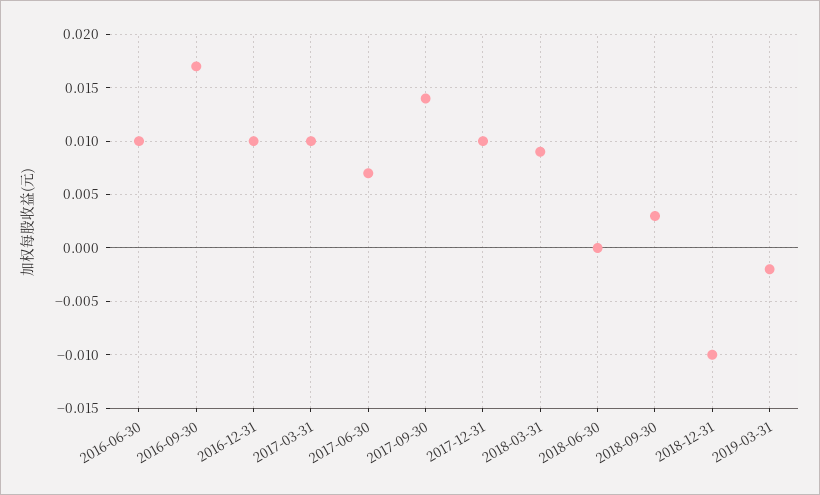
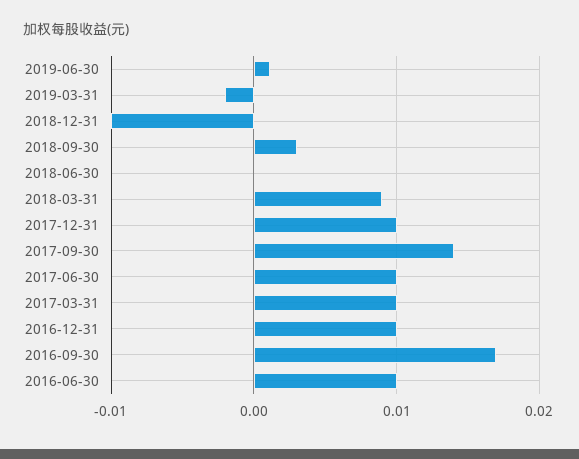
2017-06-30: 0.007 -> 0.01
2019-06-30: none -> 0.001

